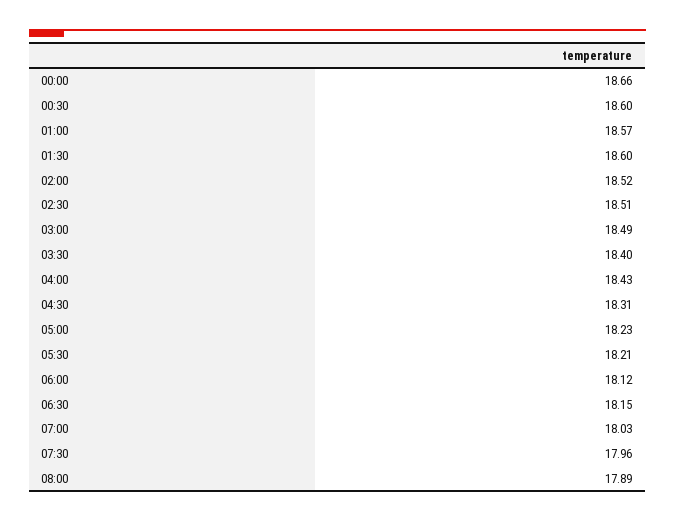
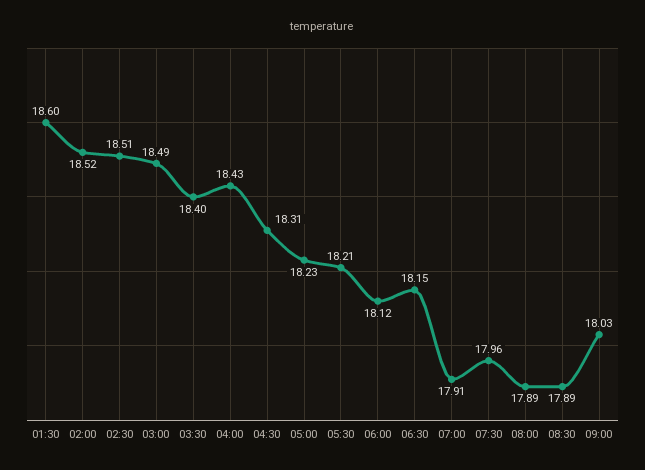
00:00: 18.66 -> none
00:30: 18.6 -> none
01:00: 18.57 -> none
07:00: 18.03 -> 17.91
08:30: none -> 17.89
09:00: none -> 18.03

